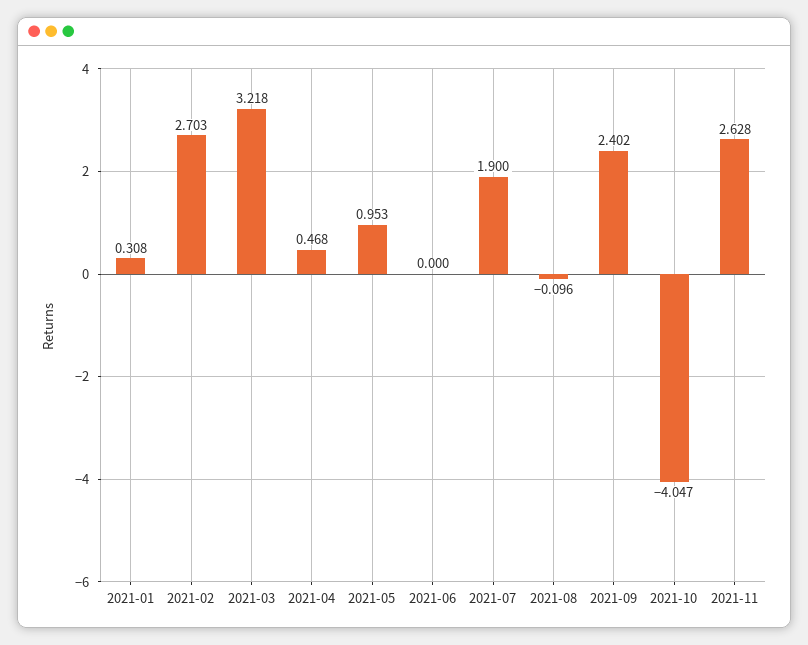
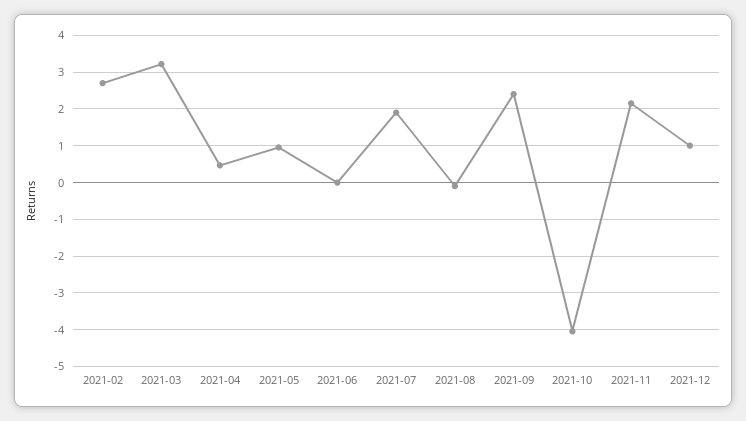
2021-01: 0.308 -> none
2021-11: 2.628 -> 2.2
2021-12: none -> 1

